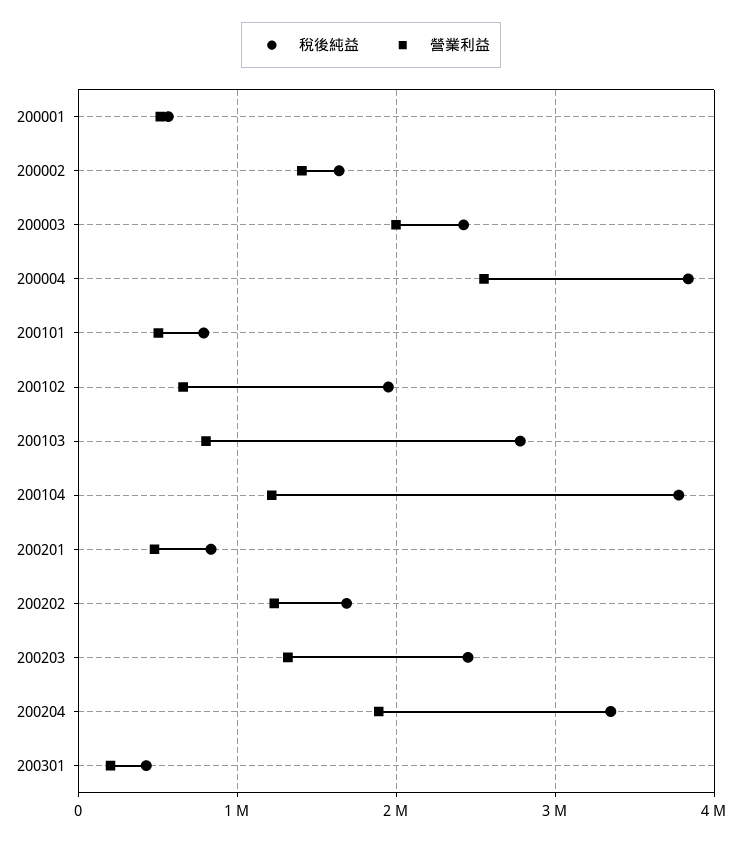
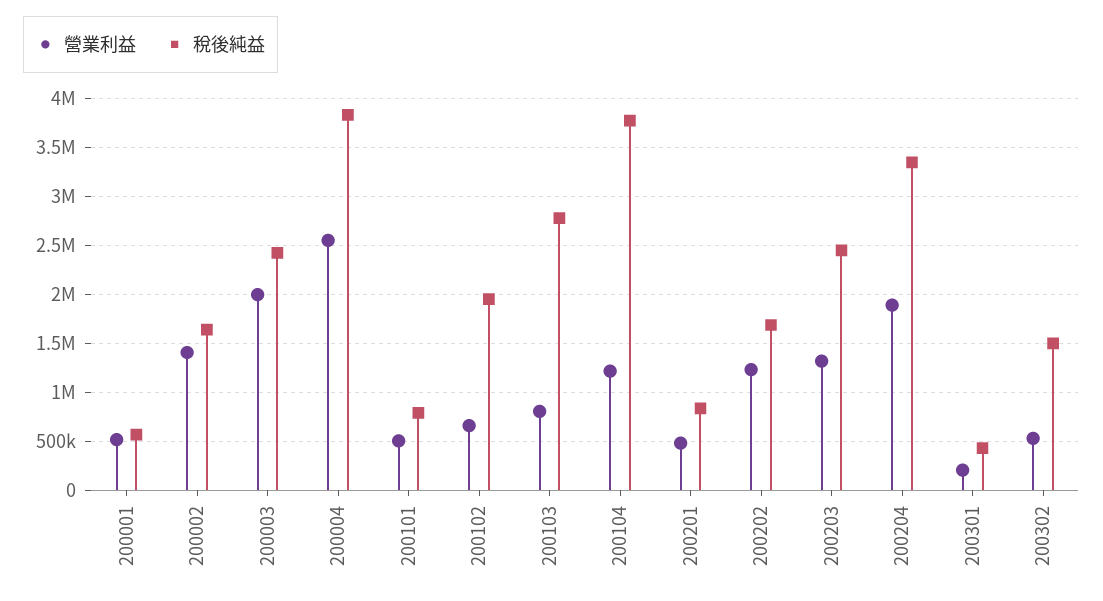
營業利益, 200302: none -> 500000
稅後純益, 200302: none -> 1500000

